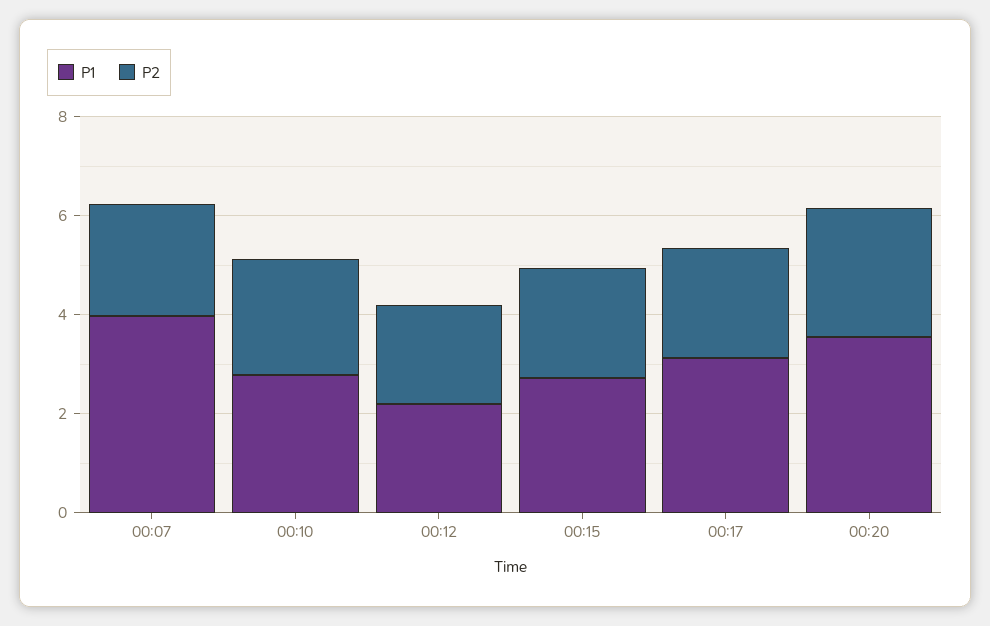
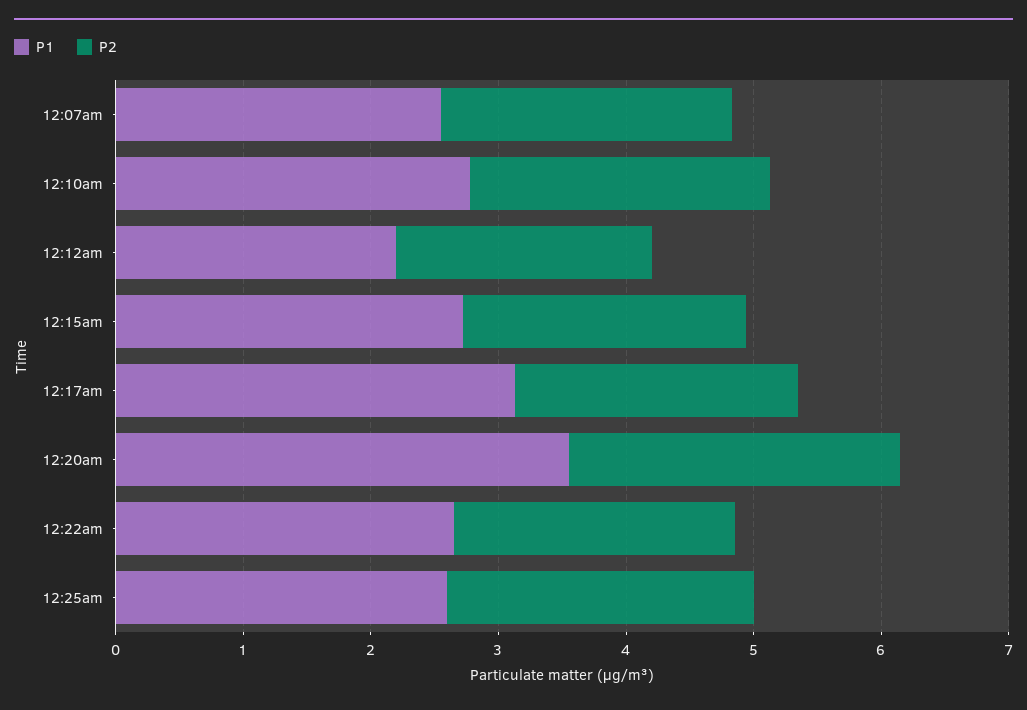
P1, 00:07: 4 -> 2.6
P1, 12:22am: none -> 2.6
P2, 12:22am: none -> 2.2
P1, 12:25am: none -> 2.6
P2, 12:25am: none -> 2.4

